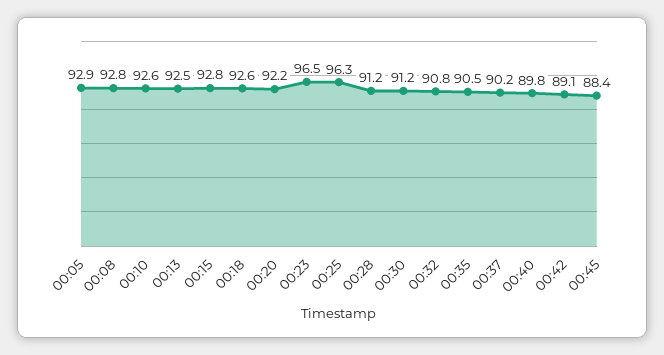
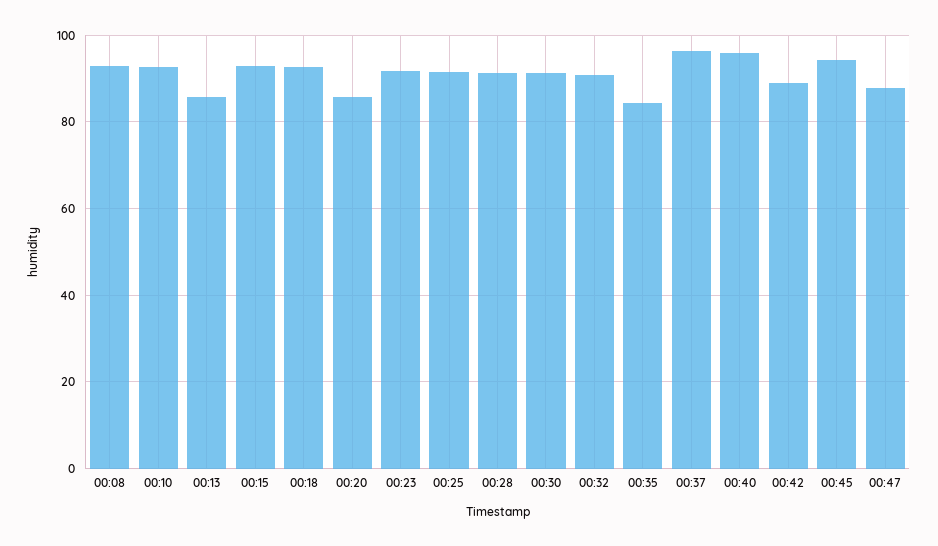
00:05: 92.9 -> none
00:13: 92.5 -> 86
00:20: 92.2 -> 86
00:23: 96.5 -> 92
00:25: 96.3 -> 92
00:35: 90.5 -> 84
00:37: 90.2 -> 96
00:40: 89.8 -> 96
00:45: 88.4 -> 94
00:47: none -> 88

